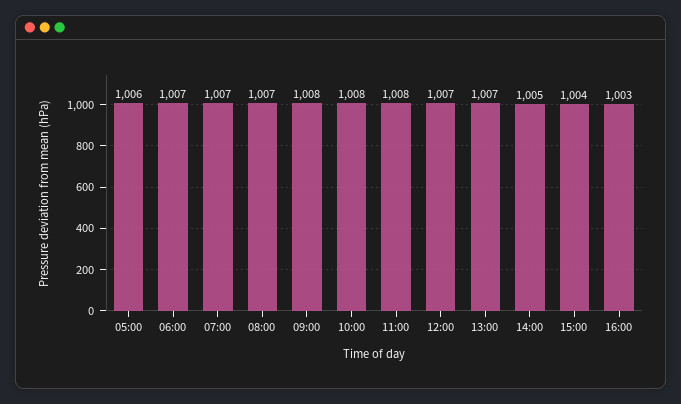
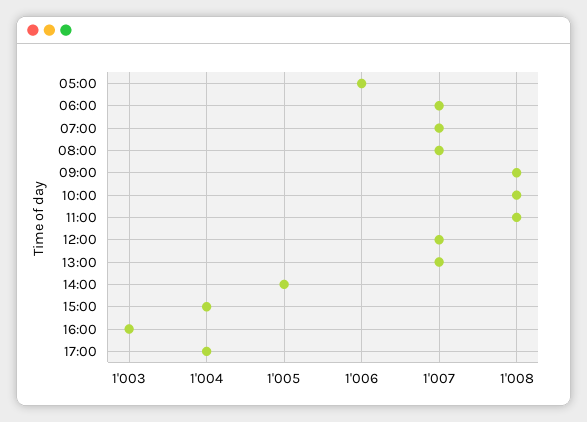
17:00: none -> 1004

